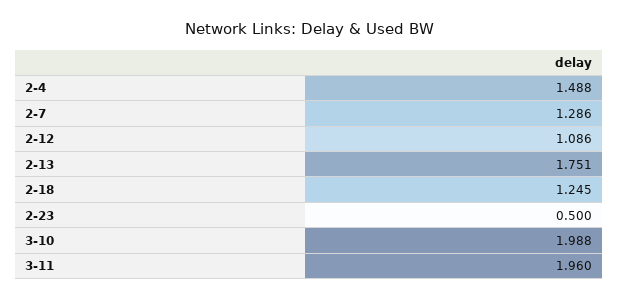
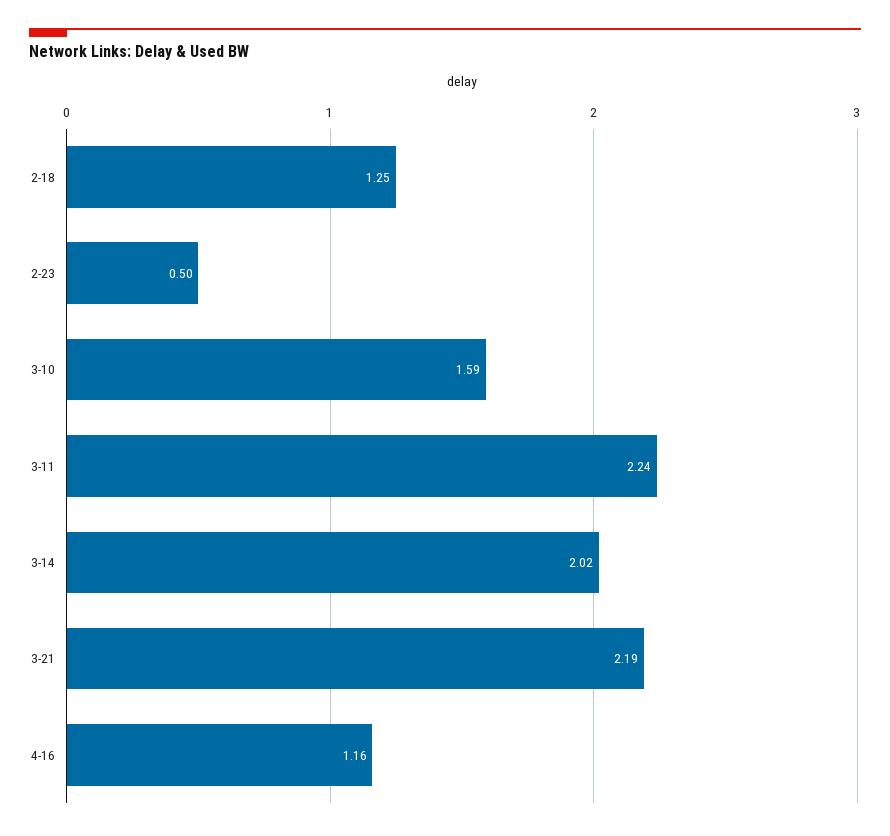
2-4: 1.488 -> none
2-7: 1.286 -> none
2-12: 1.086 -> none
2-13: 1.751 -> none
3-10: 1.988 -> 1.59
3-11: 1.96 -> 2.24
3-14: none -> 2.02
3-21: none -> 2.19
4-16: none -> 1.16

